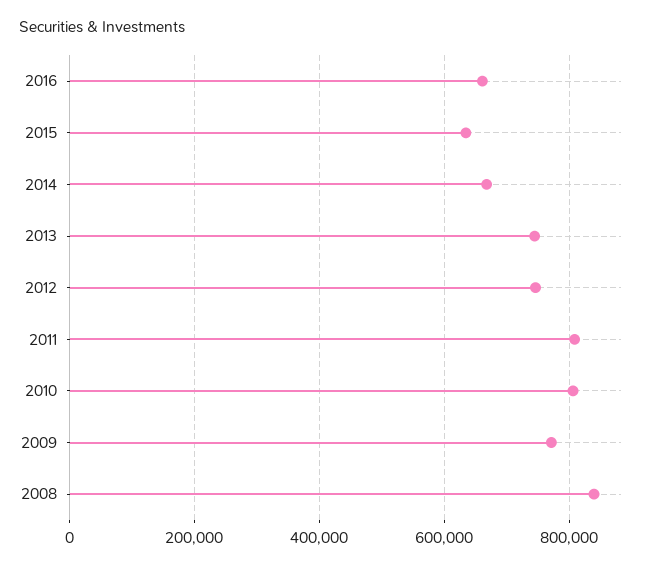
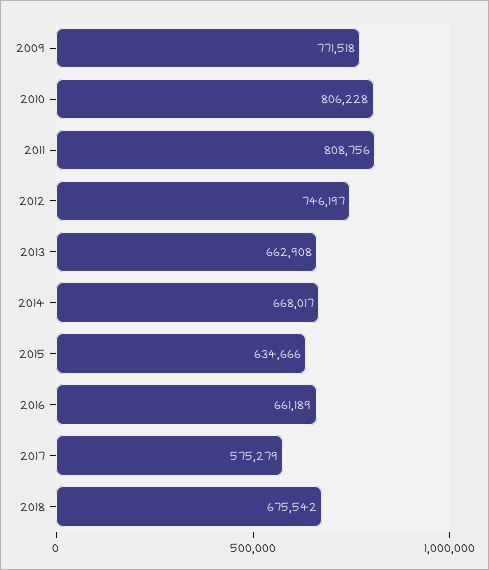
2013: 740000 -> 662908
2008: 840000 -> none
2017: none -> 575279
2018: none -> 675542

